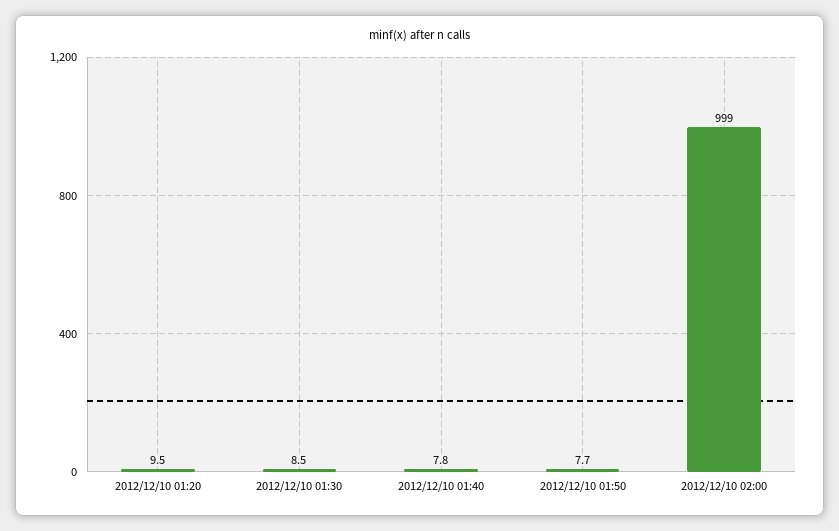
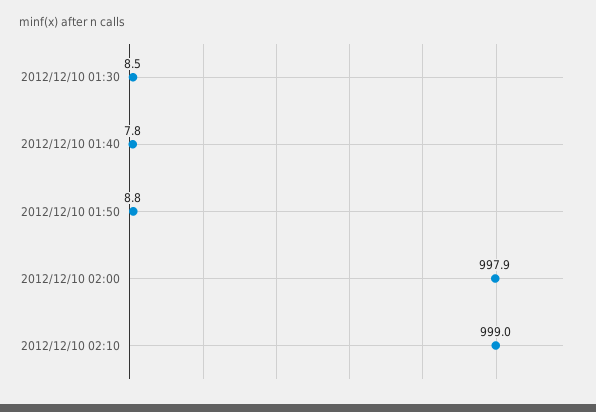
2012/12/10 01:20: 9.5 -> none
2012/12/10 01:50: 7.7 -> 8.8
2012/12/10 02:00: 999 -> 997.9
2012/12/10 02:10: none -> 999

